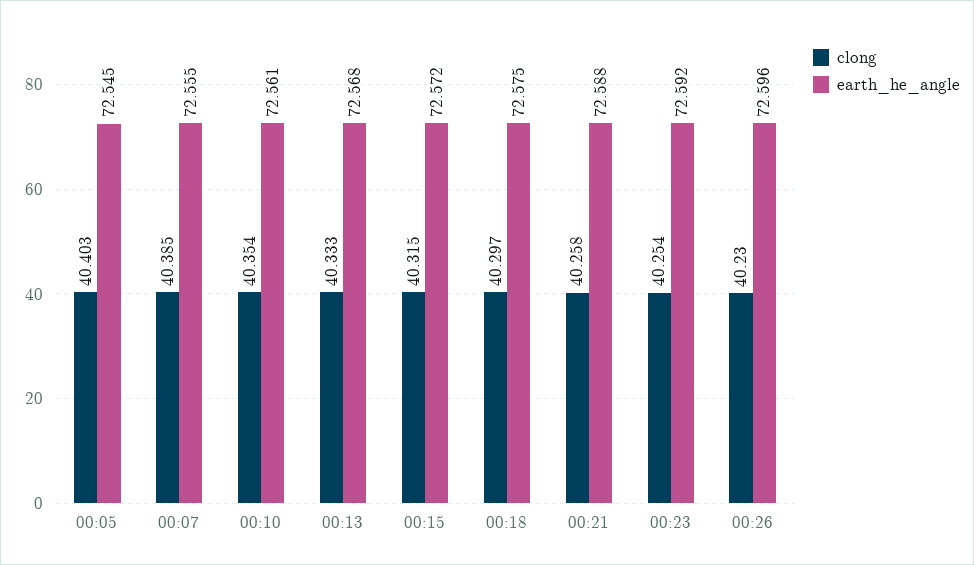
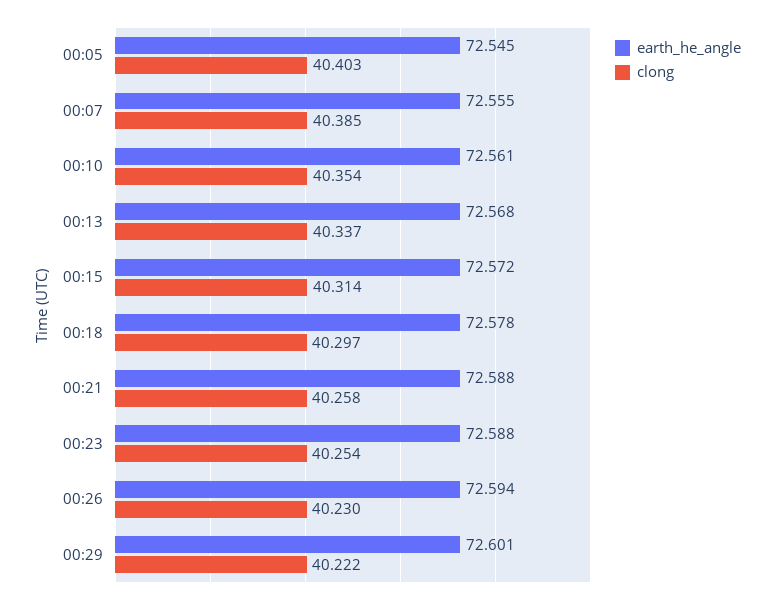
clong, 00:13: 40.333 -> 40.337
clong, 00:15: 40.315 -> 40.314
earth_he_angle, 00:18: 72.575 -> 72.578
earth_he_angle, 00:23: 72.592 -> 72.588
earth_he_angle, 00:26: 72.596 -> 72.594
earth_he_angle, 00:29: none -> 72.601
clong, 00:29: none -> 40.222

